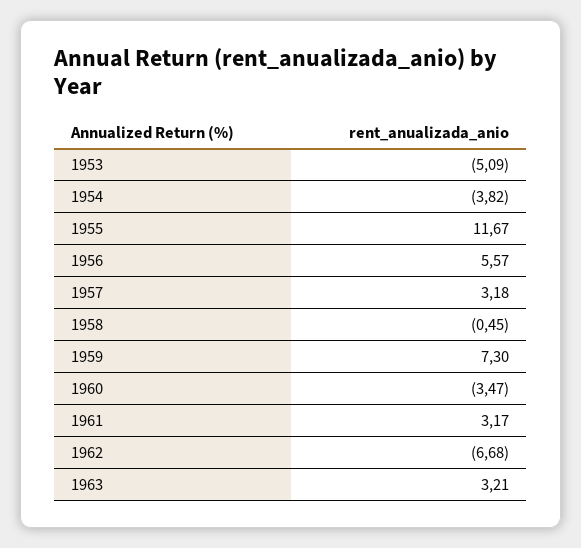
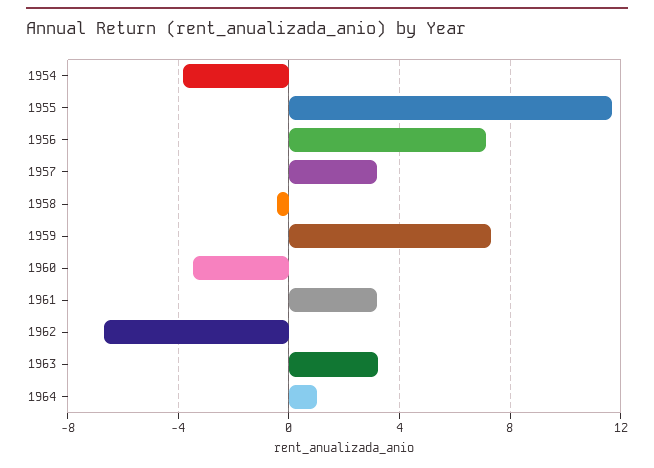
1953: -5.09 -> none
1956: 5.57 -> 7
1964: none -> 1

